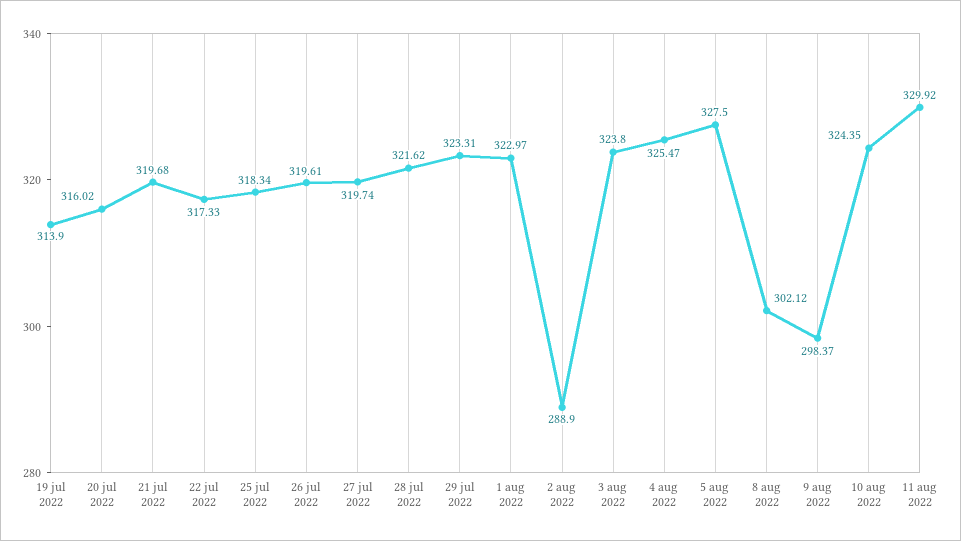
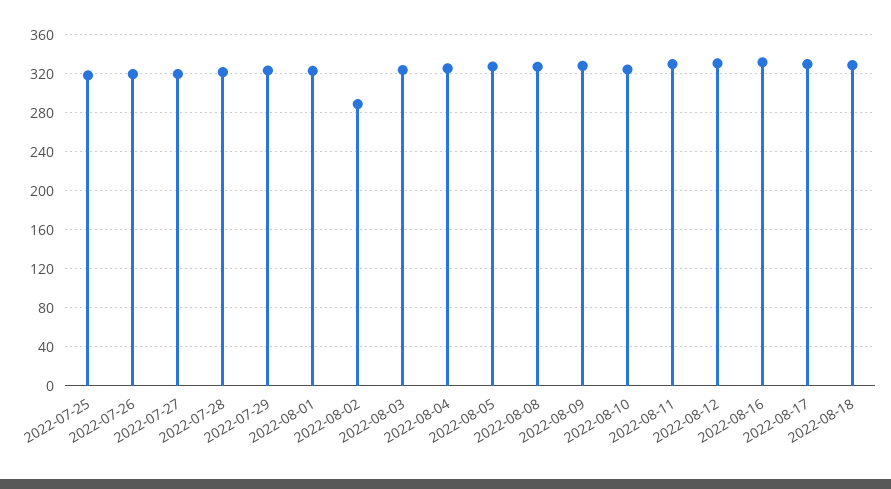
19 jul 2022: 313.9 -> none
20 jul 2022: 316.02 -> none
21 jul 2022: 319.68 -> none
22 jul 2022: 317.33 -> none
8 aug 2022: 302.12 -> 330
9 aug 2022: 298.37 -> 330
2022-08-12: none -> 330
2022-08-16: none -> 330
2022-08-17: none -> 330
2022-08-18: none -> 330

